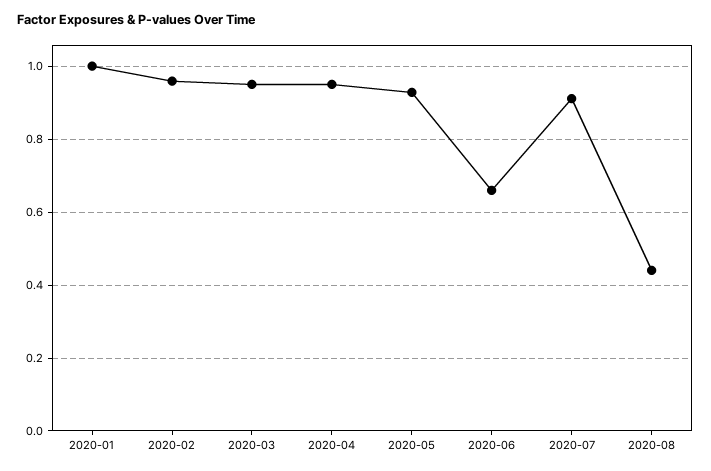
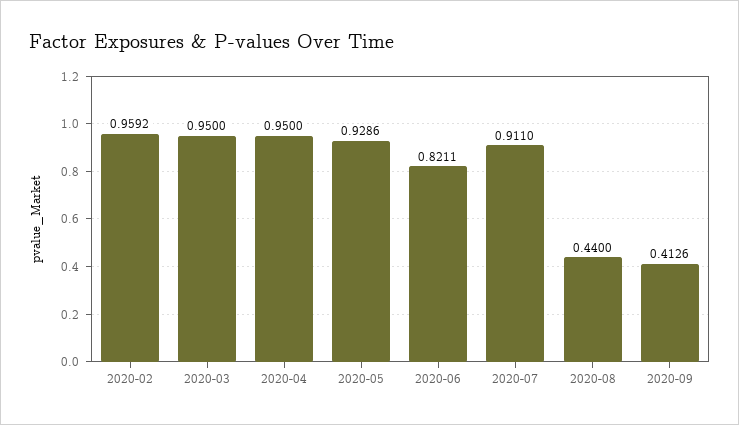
2020-01: 1 -> none
2020-06: 0.66 -> 0.8211
2020-09: none -> 0.4126

